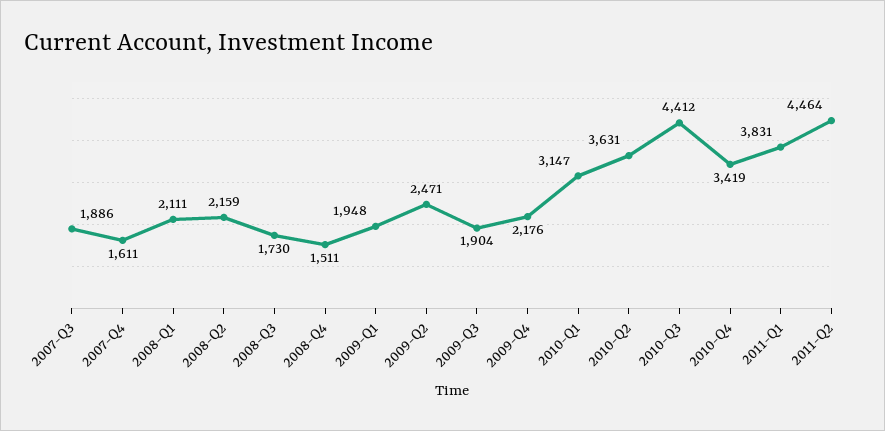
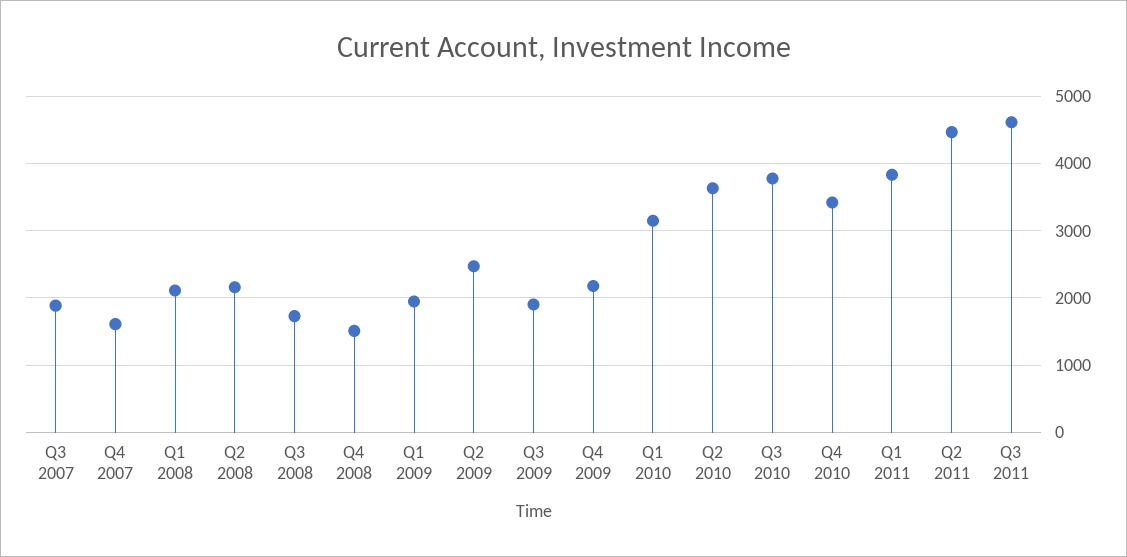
2010-Q3: 4412 -> 3800
Q3 2011: none -> 4600

